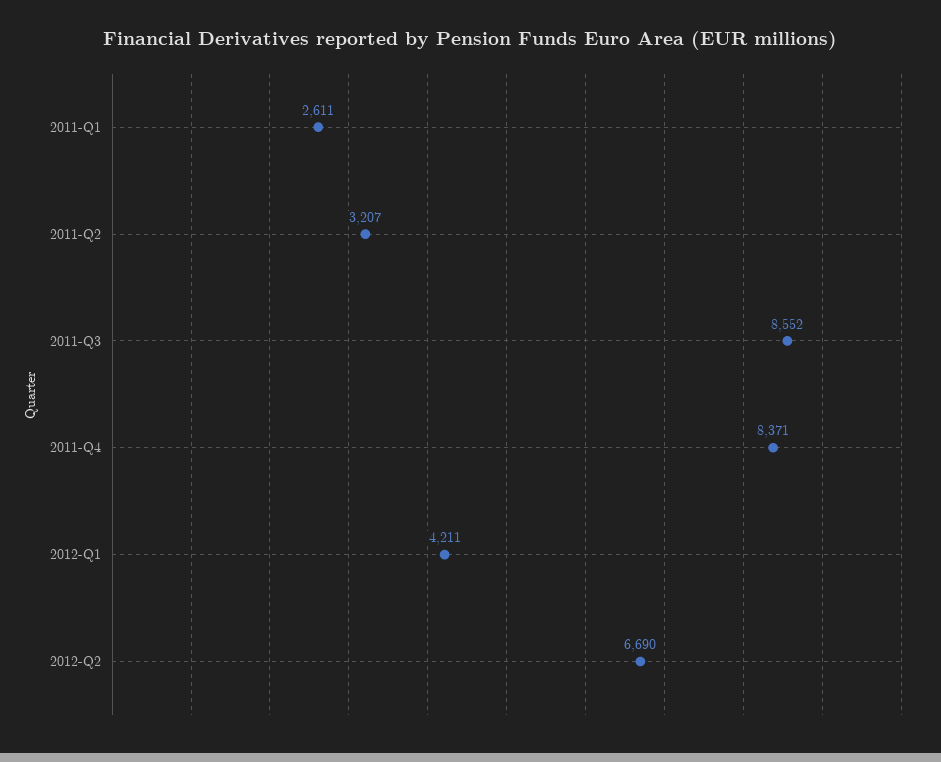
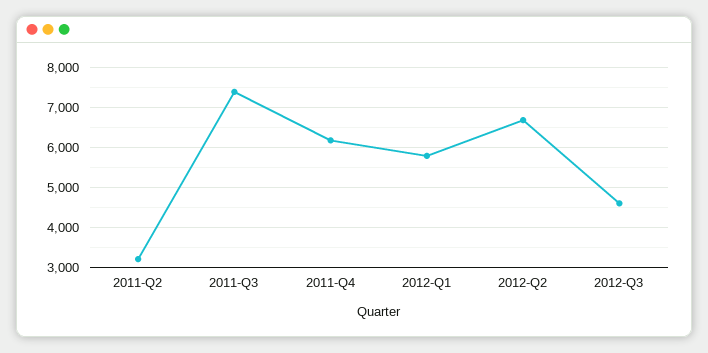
2011-Q1: 2611 -> none
2011-Q3: 8552 -> 7400
2011-Q4: 8371 -> 6200
2012-Q1: 4211 -> 5800
2012-Q3: none -> 4600

